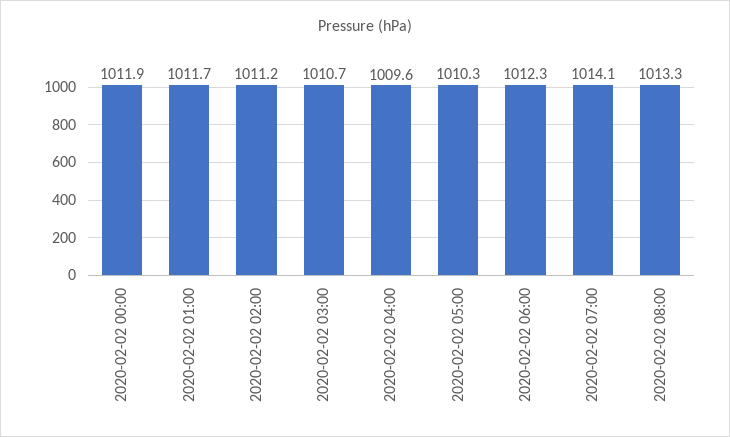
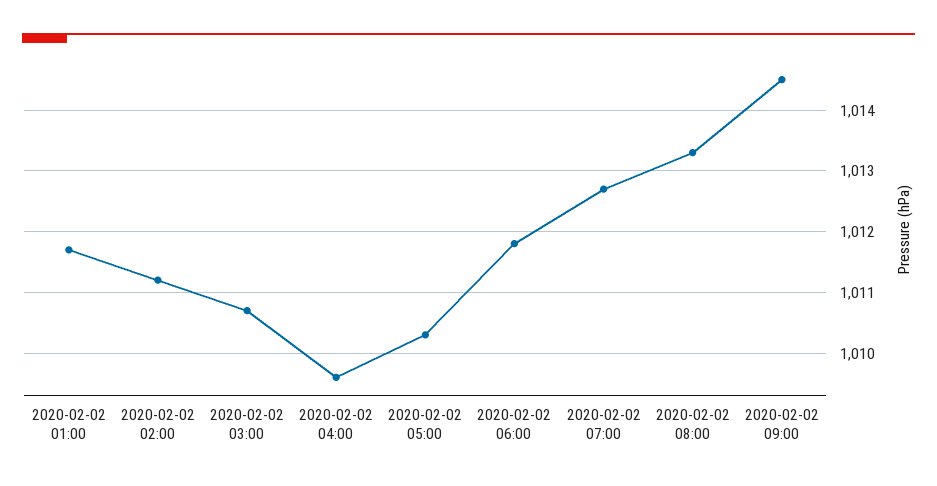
2020-02-02 00:00: 1011.9 -> none
2020-02-02 06:00: 1012.3 -> 1011.8
2020-02-02 07:00: 1014.1 -> 1012.7
2020-02-02 09:00: none -> 1014.5

